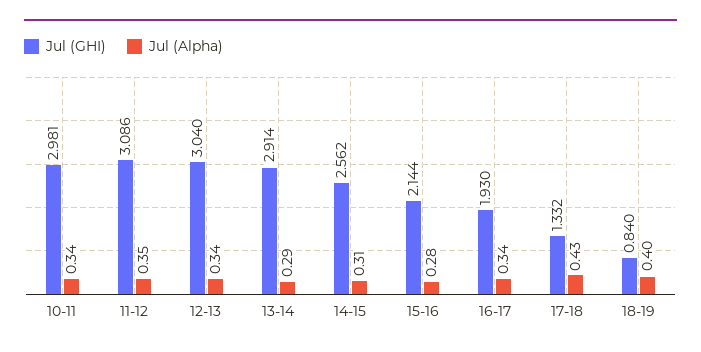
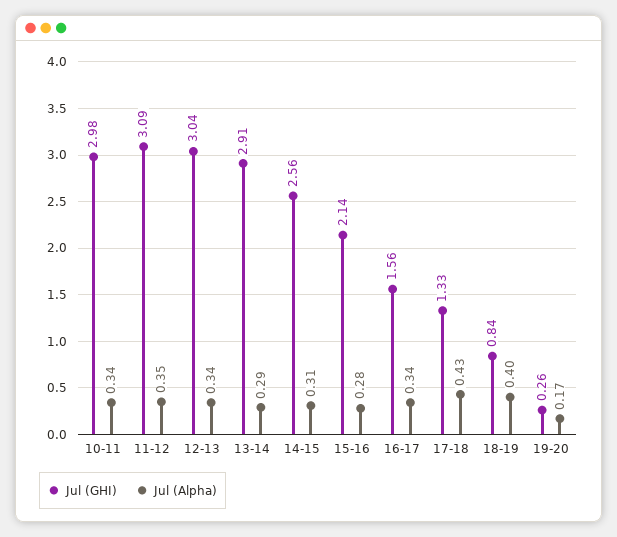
Jul (GHI), 16-17: 1.93 -> 1.56
Jul (GHI), 19-20: none -> 0.26
Jul (Alpha), 19-20: none -> 0.17

